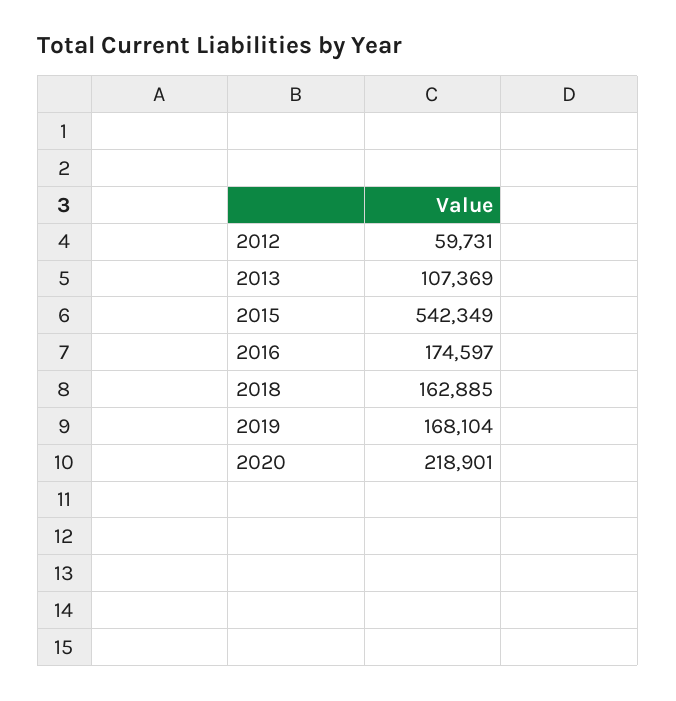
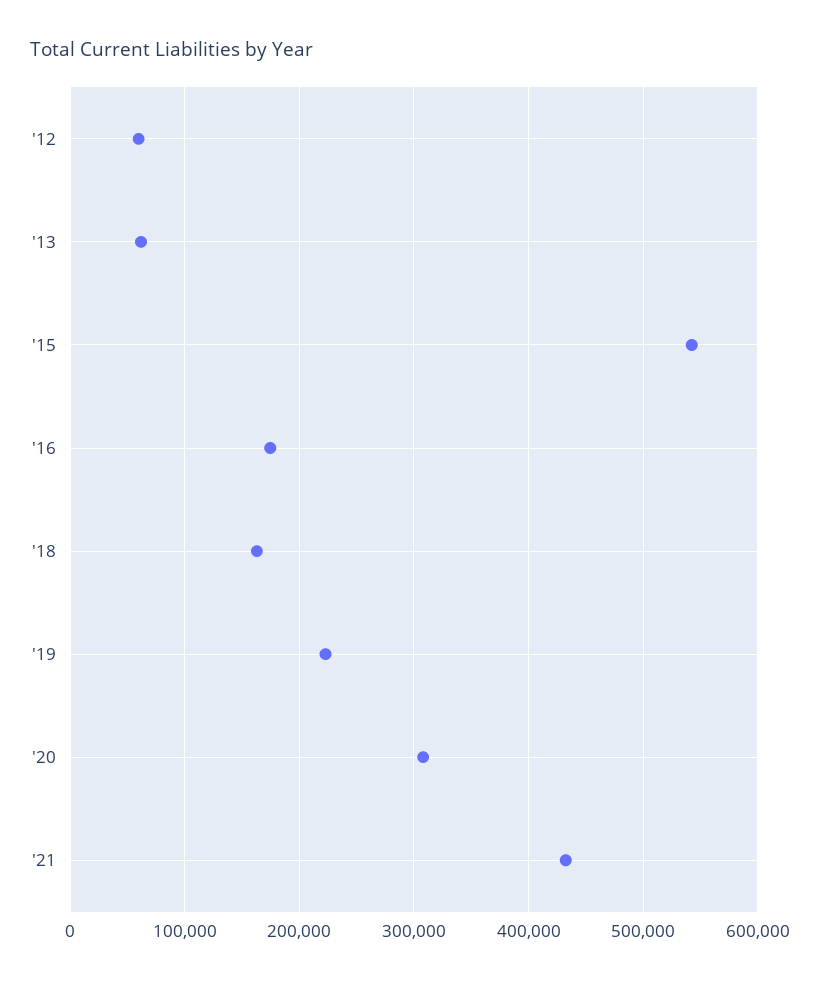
2013: 107369 -> 60000
2019: 168104 -> 220000
2020: 218901 -> 310000
'21: none -> 430000

